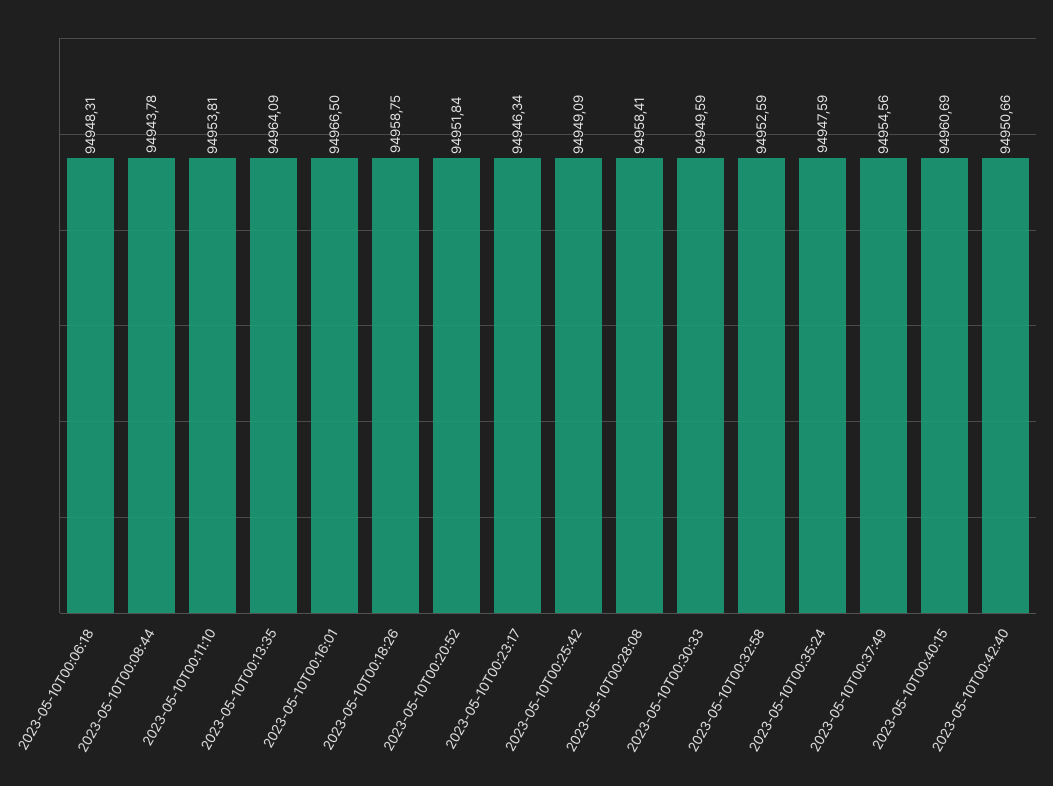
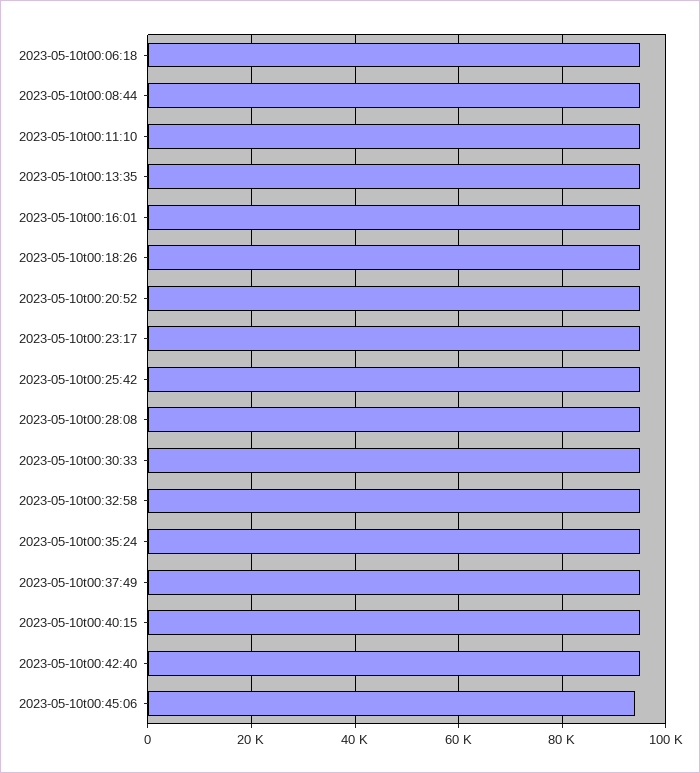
2023-05-10t00:45:06: none -> 94000

